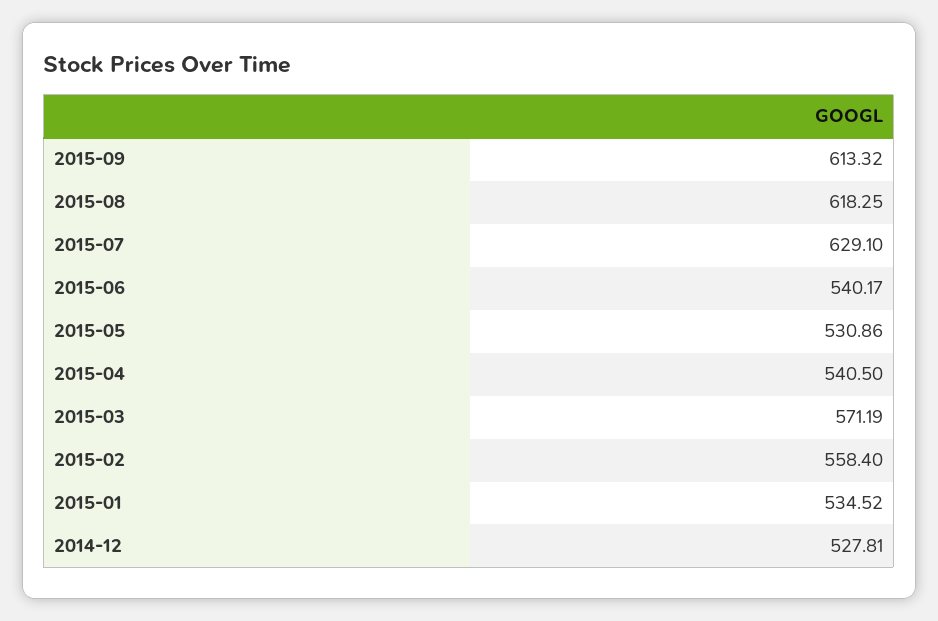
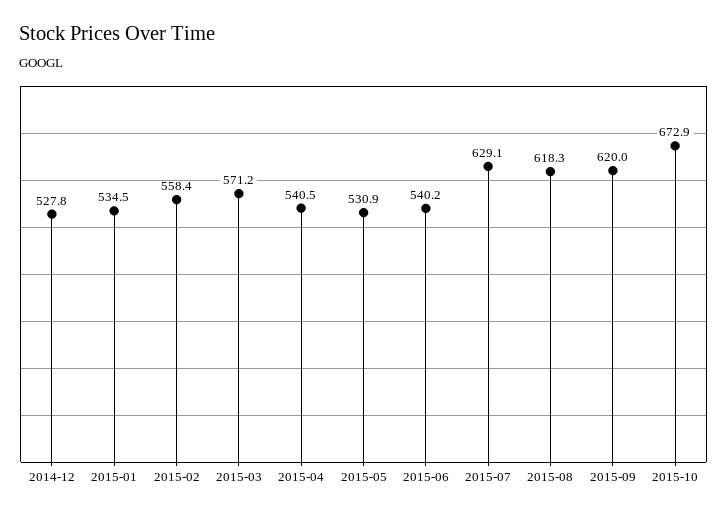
2015-09: 613.32 -> 620
2015-10: none -> 672.9

